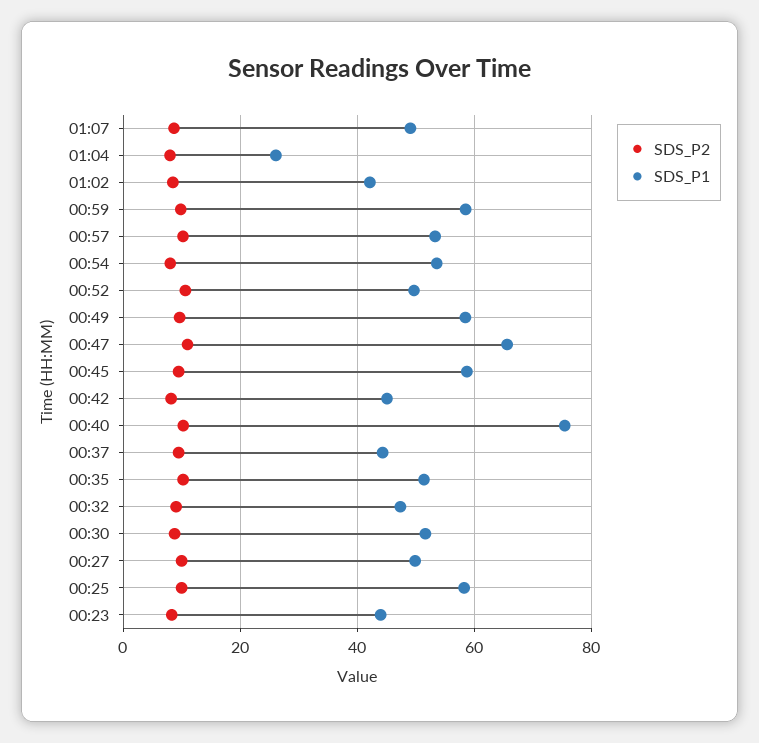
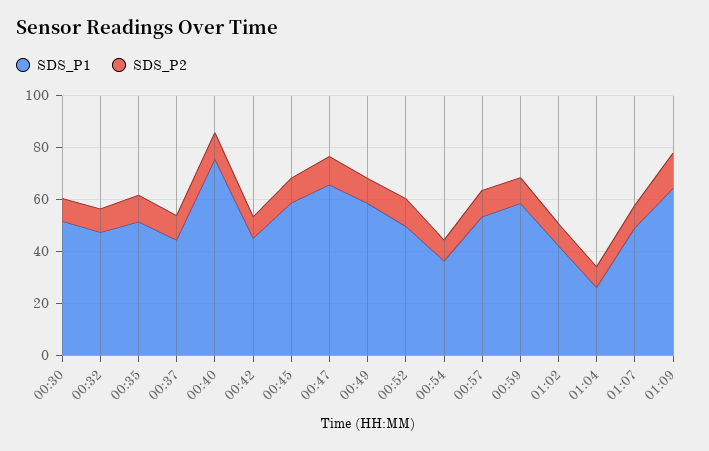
SDS_P1, 00:54: 54 -> 35
SDS_P2, 00:27: 10 -> none
SDS_P1, 00:27: 50 -> none
SDS_P2, 00:25: 10 -> none
SDS_P1, 00:25: 58 -> none
SDS_P2, 00:23: 8 -> none
SDS_P1, 00:23: 44 -> none
SDS_P1, 01:09: none -> 65
SDS_P2, 01:09: none -> 15

